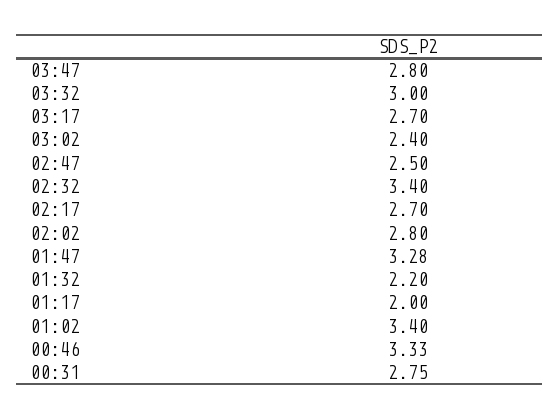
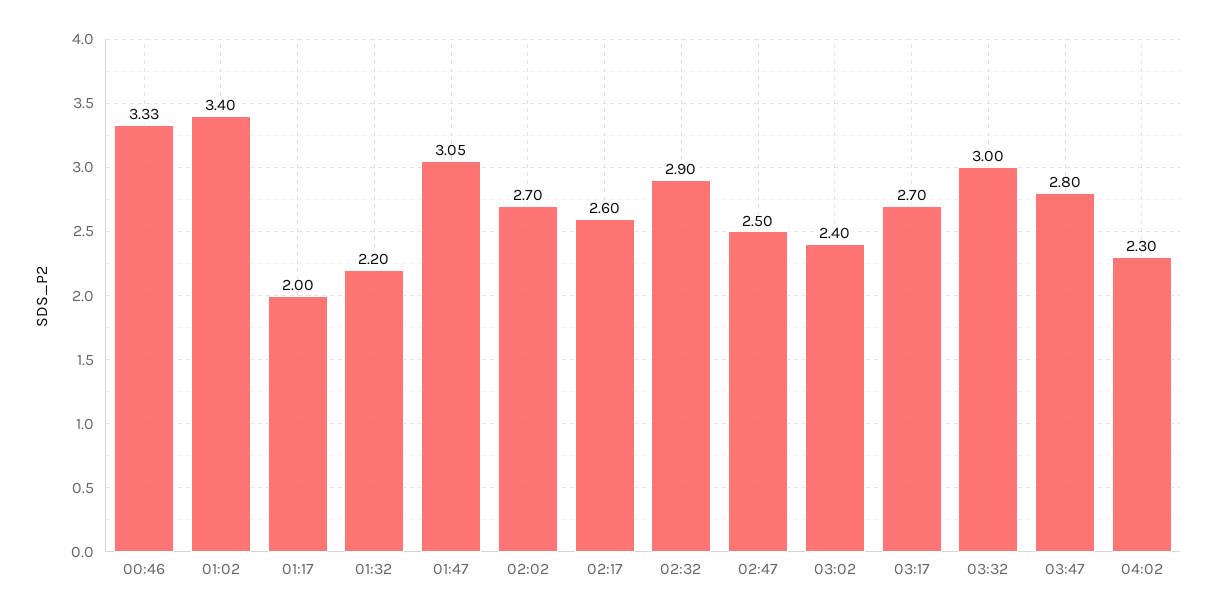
02:32: 3.4 -> 2.9
02:17: 2.7 -> 2.6
02:02: 2.8 -> 2.7
01:47: 3.28 -> 3.05
00:31: 2.75 -> none
04:02: none -> 2.3

